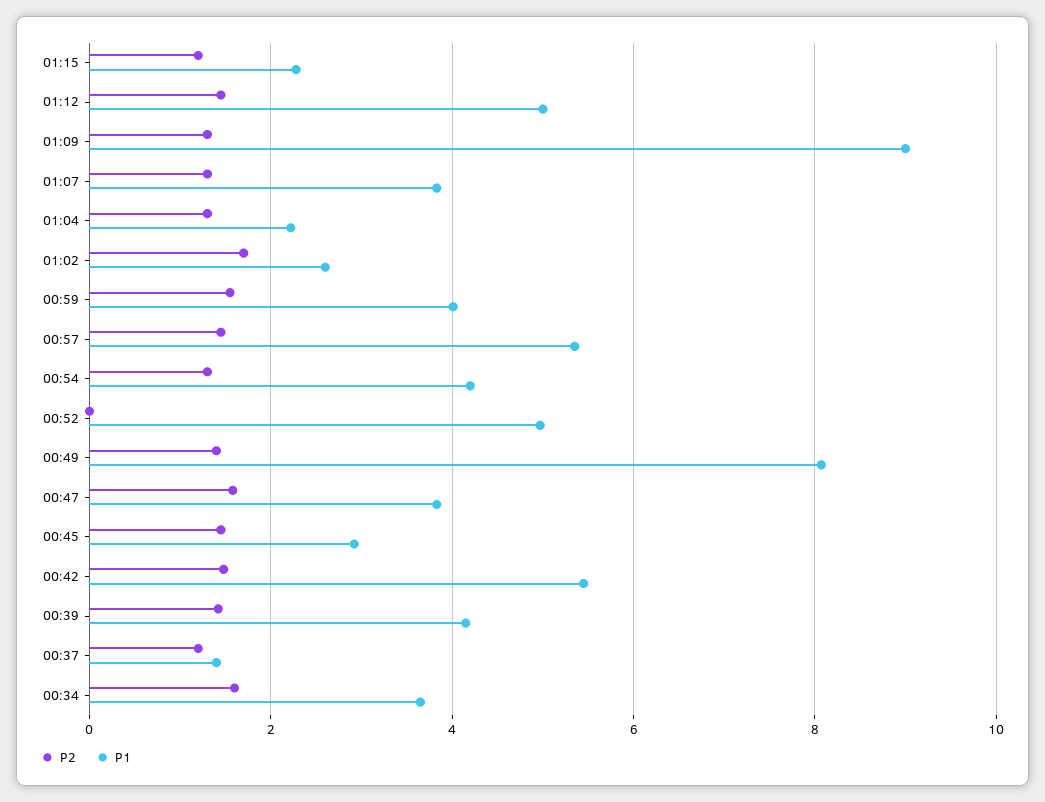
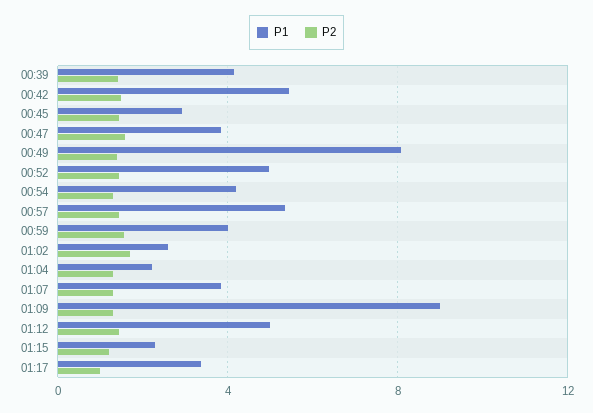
P2, 00:52: 0 -> 1.5
P2, 00:37: 1.2 -> none
P1, 00:37: 1.4 -> none
P2, 00:34: 1.6 -> none
P1, 00:34: 3.6 -> none
P1, 01:17: none -> 3.5
P2, 01:17: none -> 1

